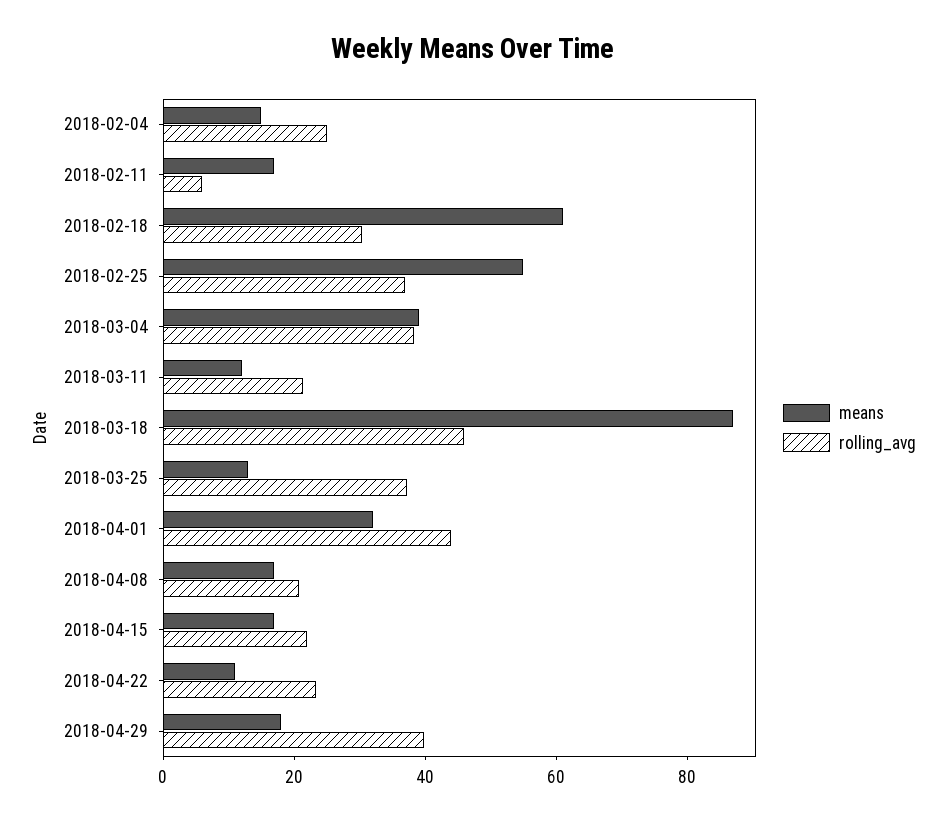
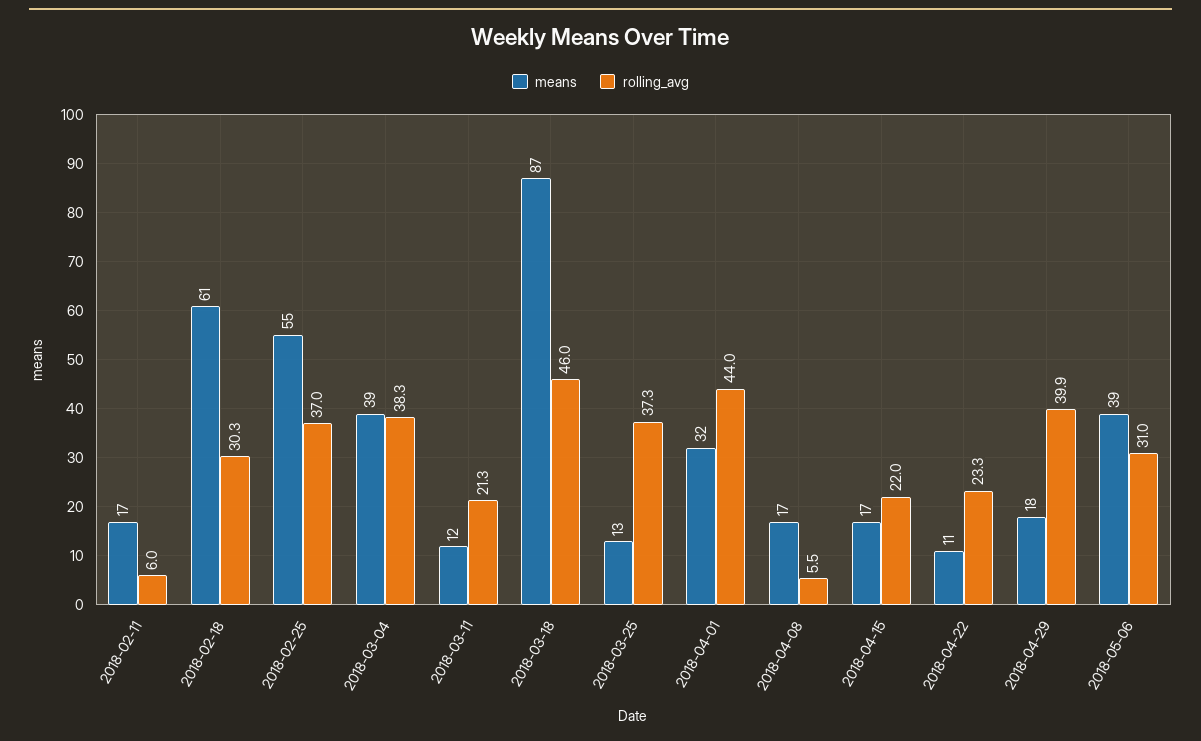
means, 2018-02-04: 15 -> none
rolling_avg, 2018-02-04: 25 -> none
rolling_avg, 2018-04-08: 20 -> 5.5
means, 2018-05-06: none -> 39
rolling_avg, 2018-05-06: none -> 31

